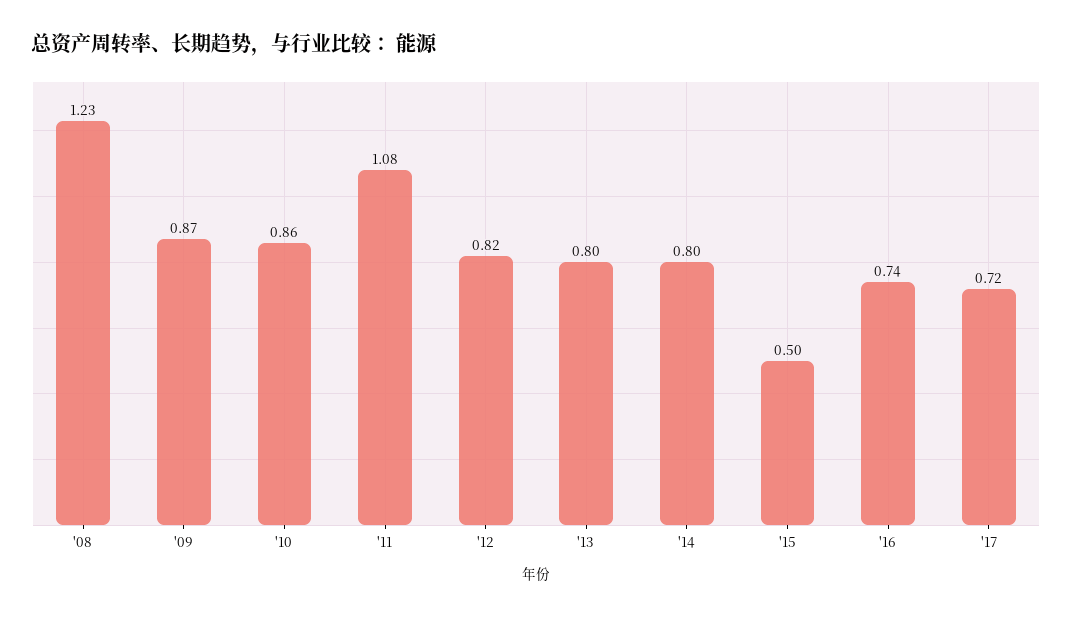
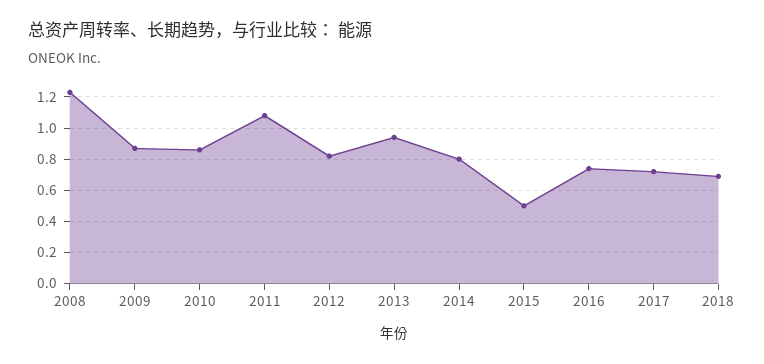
'13: 0.8 -> 0.95
2018: none -> 0.7

